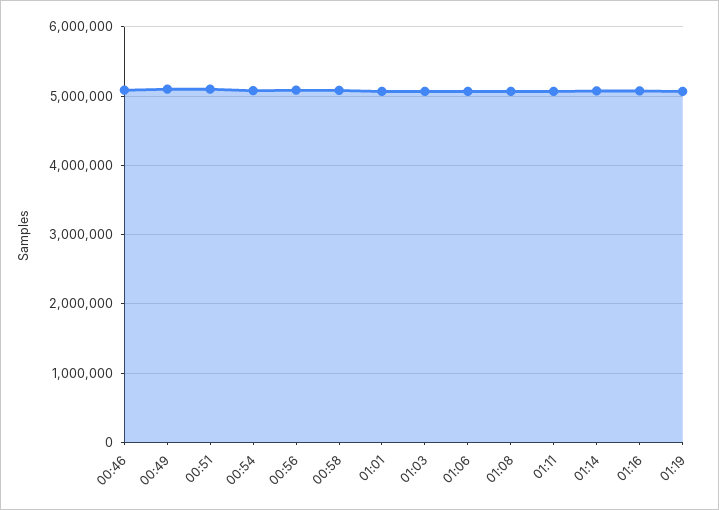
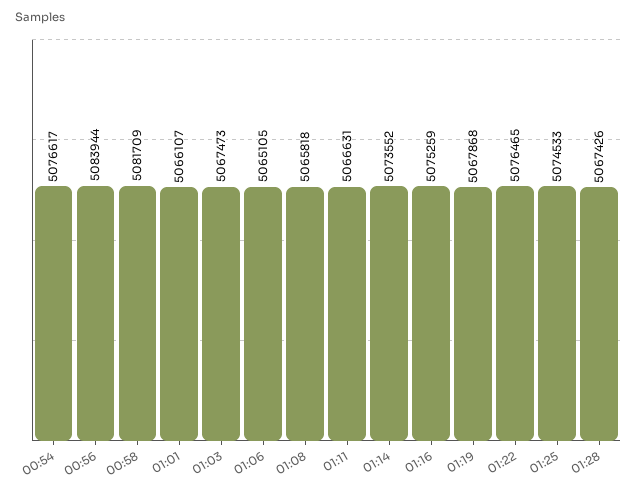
00:46: 5100000 -> none
00:49: 5100000 -> none
00:51: 5100000 -> none
01:22: none -> 5076465
01:25: none -> 5074533
01:28: none -> 5067426

